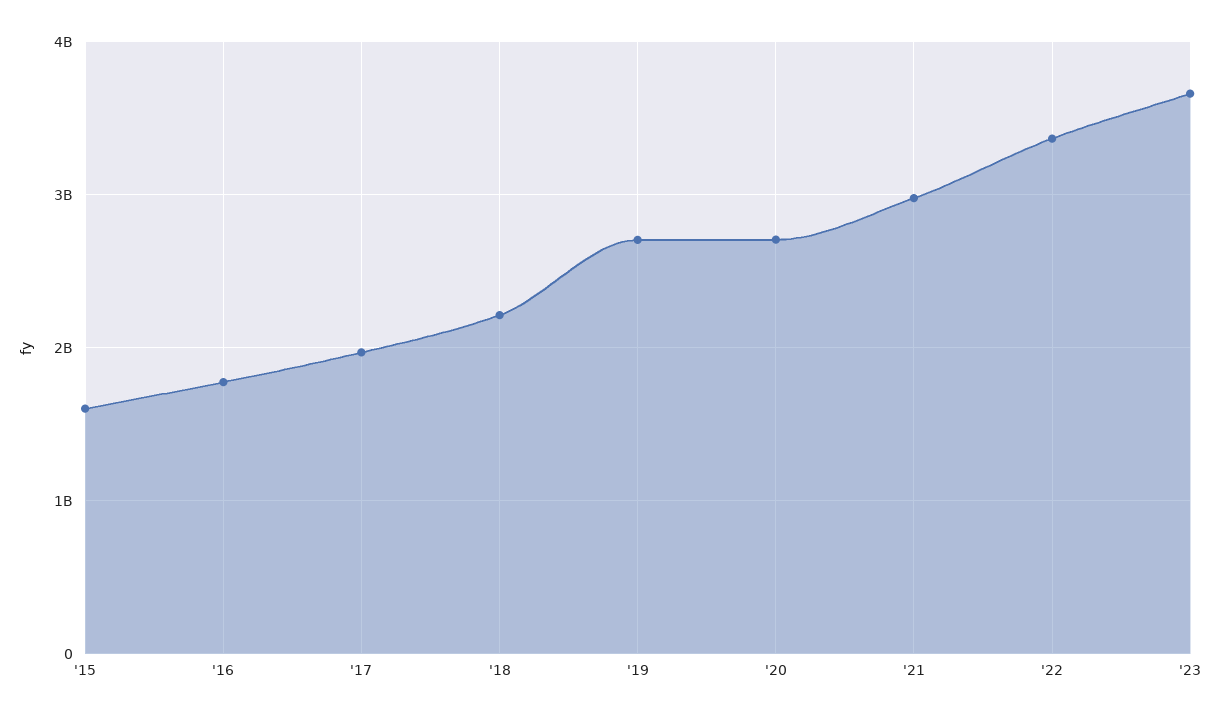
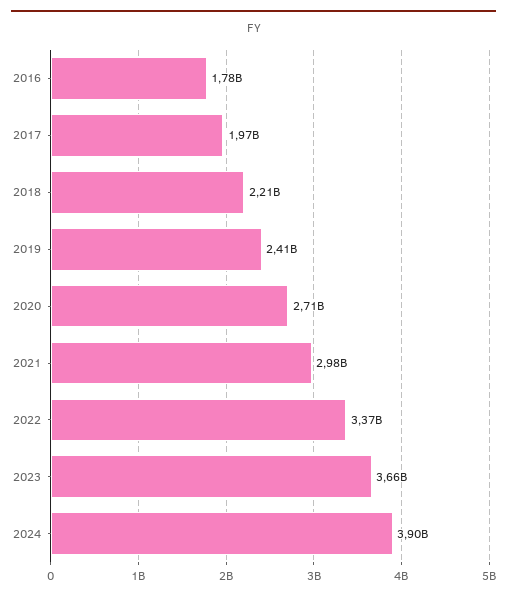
'15: 1600000000 -> none
'19: 2700000000 -> 2410000000
2024: none -> 3900000000

